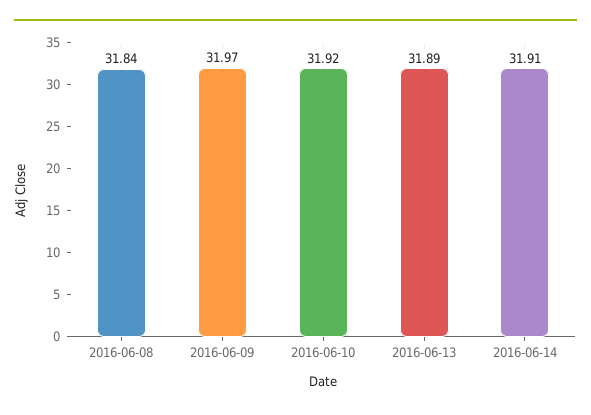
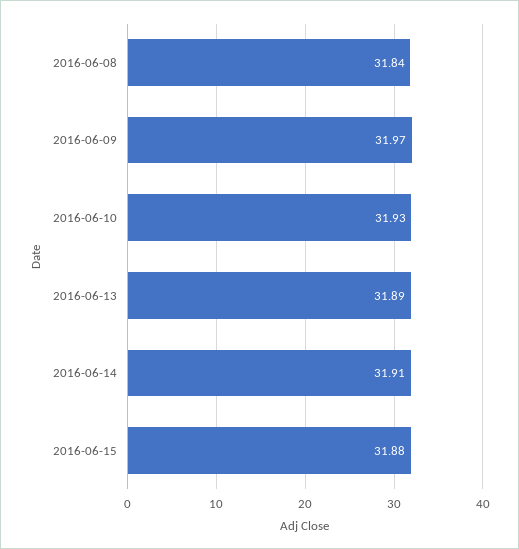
2016-06-10: 31.92 -> 31.93
2016-06-15: none -> 31.88

